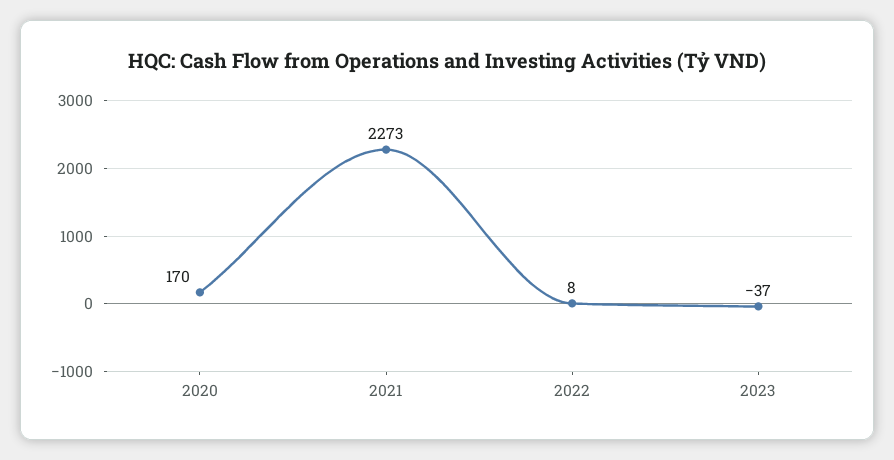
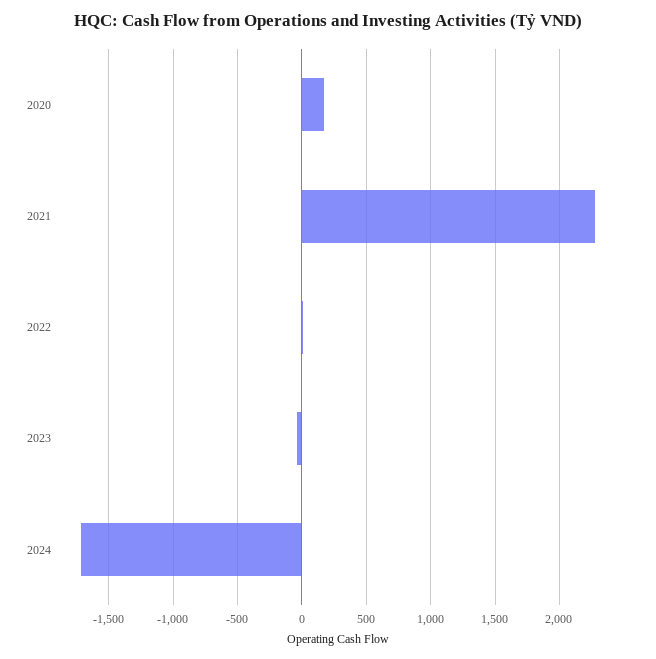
2024: none -> -1700

